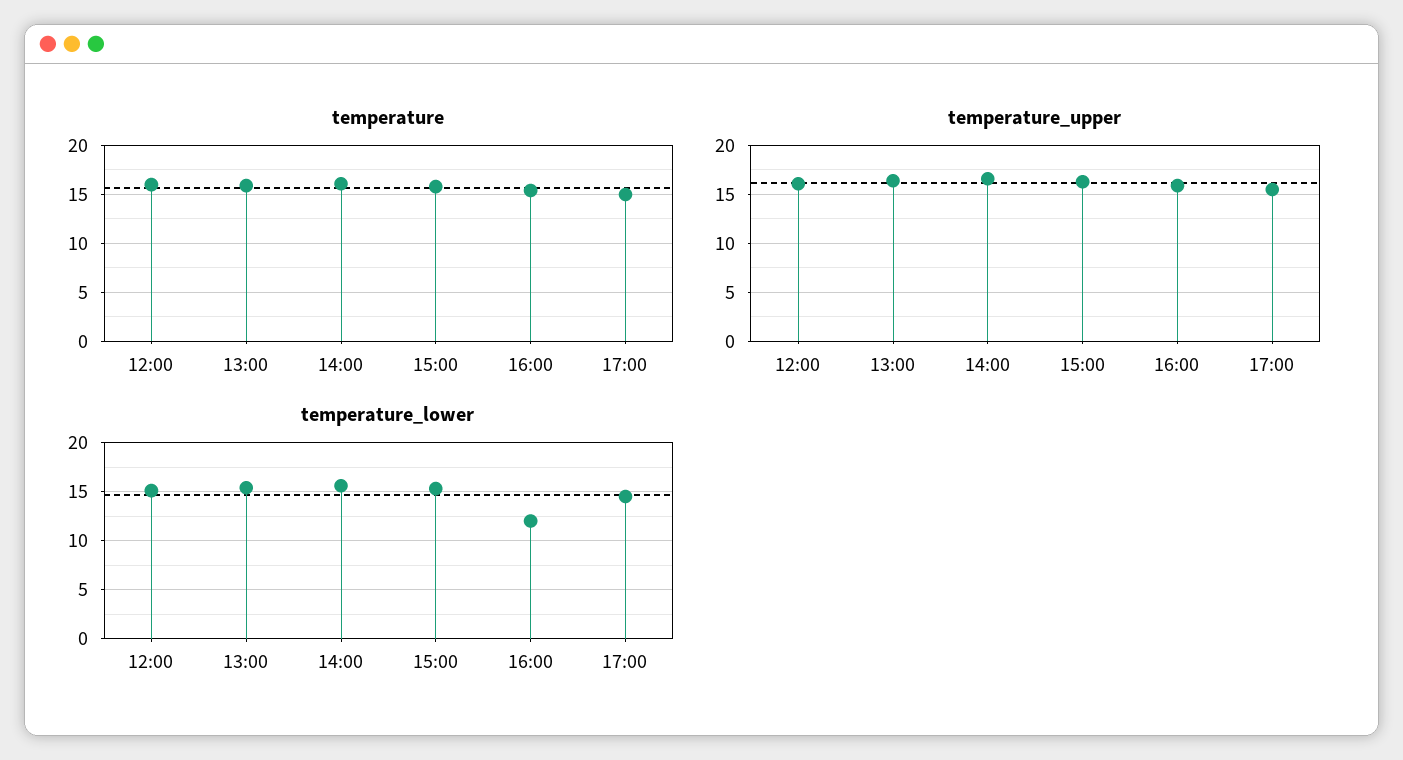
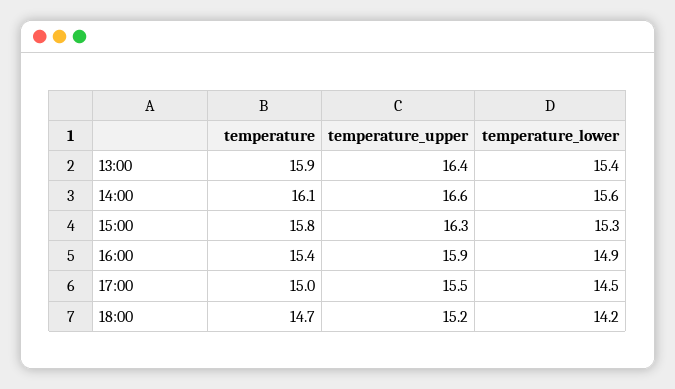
temperature, 12:00: 16 -> none
temperature_upper, 12:00: 16 -> none
temperature_lower, 12:00: 15 -> none
temperature_lower, 16:00: 12 -> 14.9
temperature, 18:00: none -> 14.7
temperature_upper, 18:00: none -> 15.2
temperature_lower, 18:00: none -> 14.2

